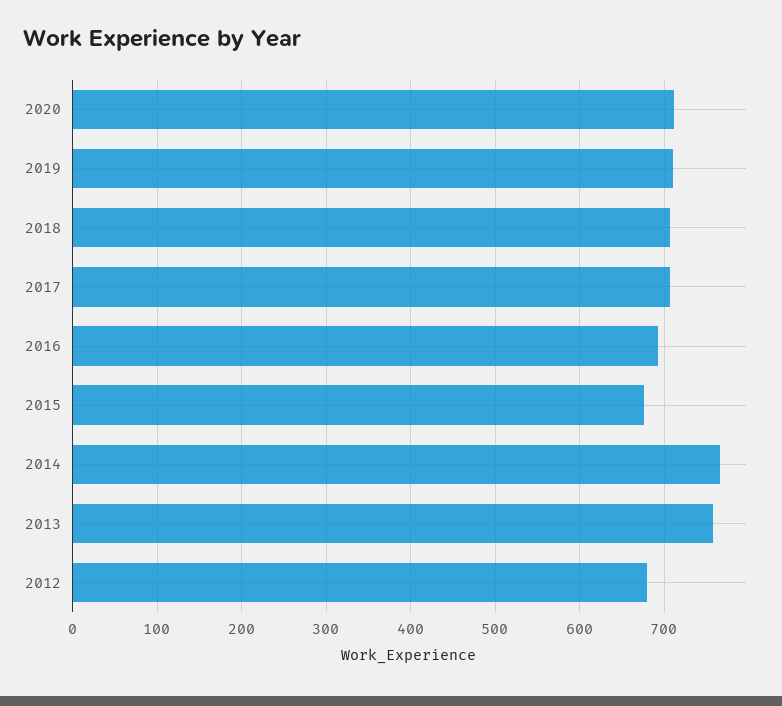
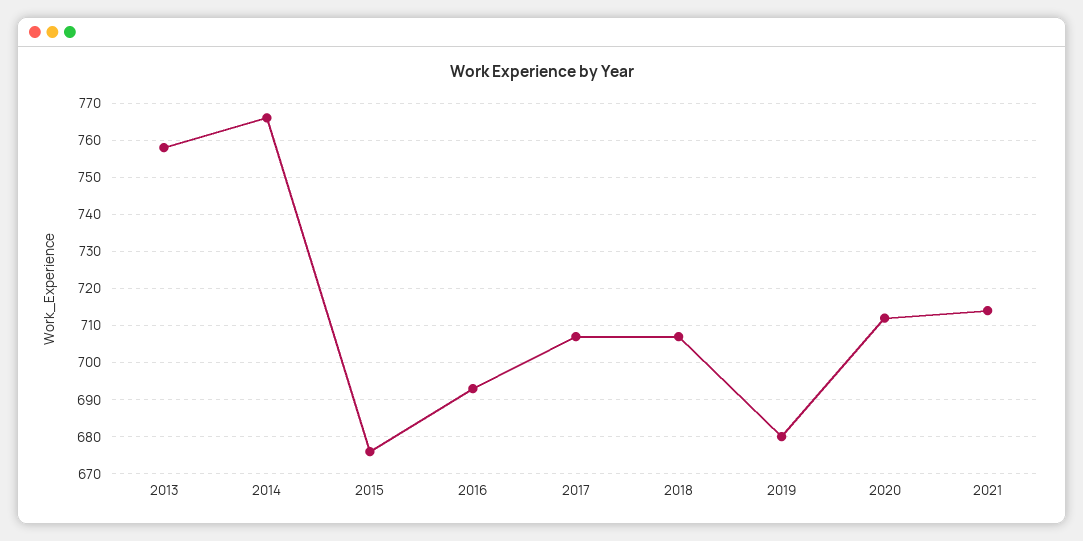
2019: 710 -> 680
2012: 680 -> none
2021: none -> 715

